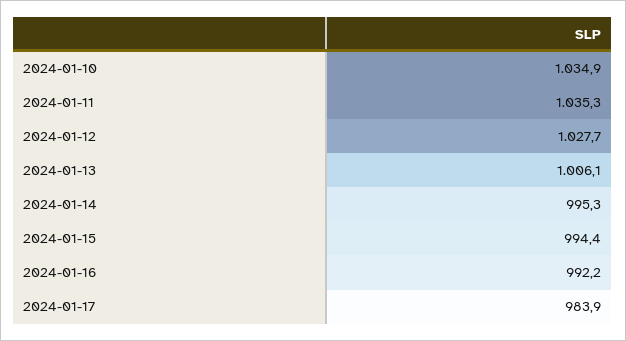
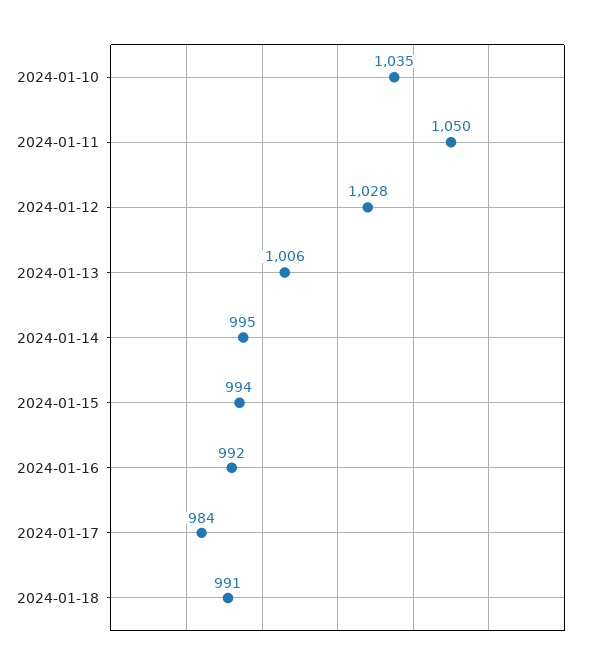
2024-01-11: 1035.3 -> 1050
2024-01-18: none -> 991

